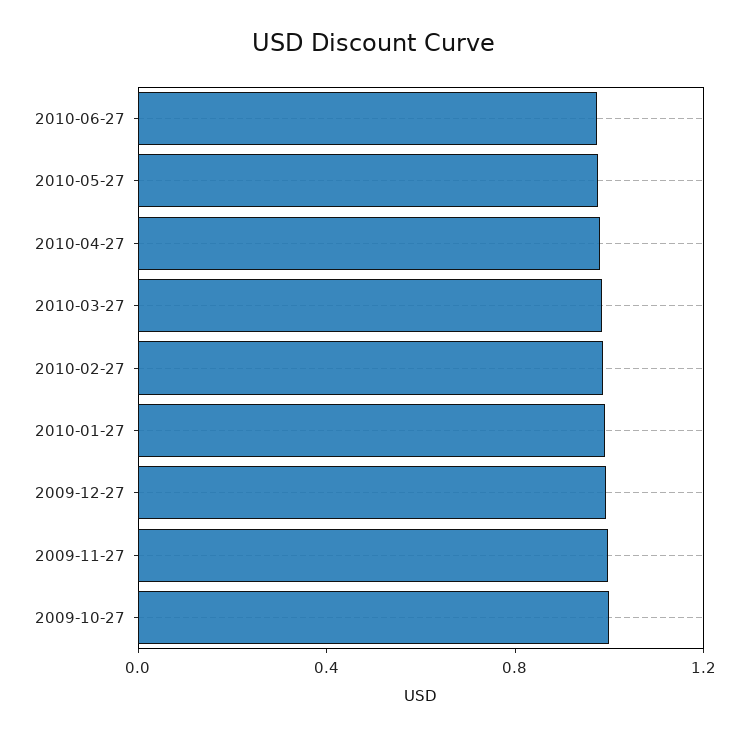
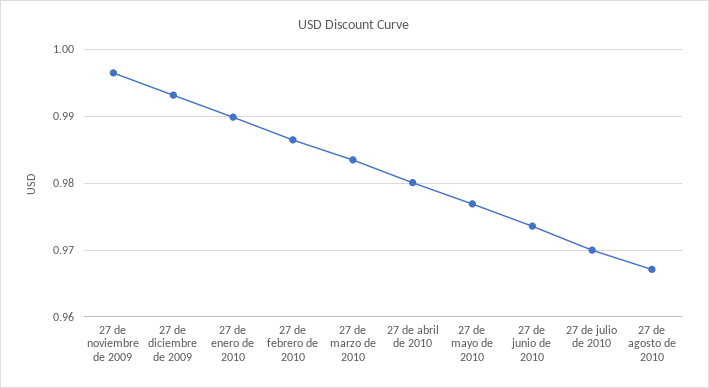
2009-10-27: 1 -> none
27 de julio de 2010: none -> 0.97
27 de agosto de 2010: none -> 0.967

